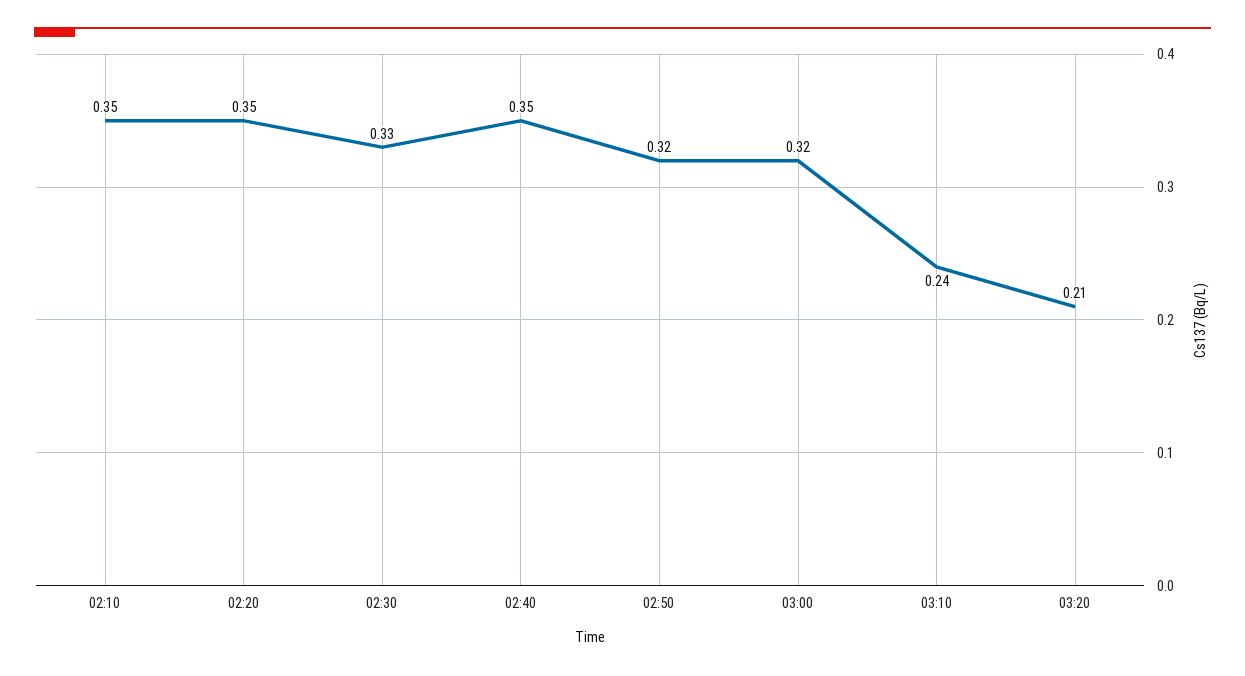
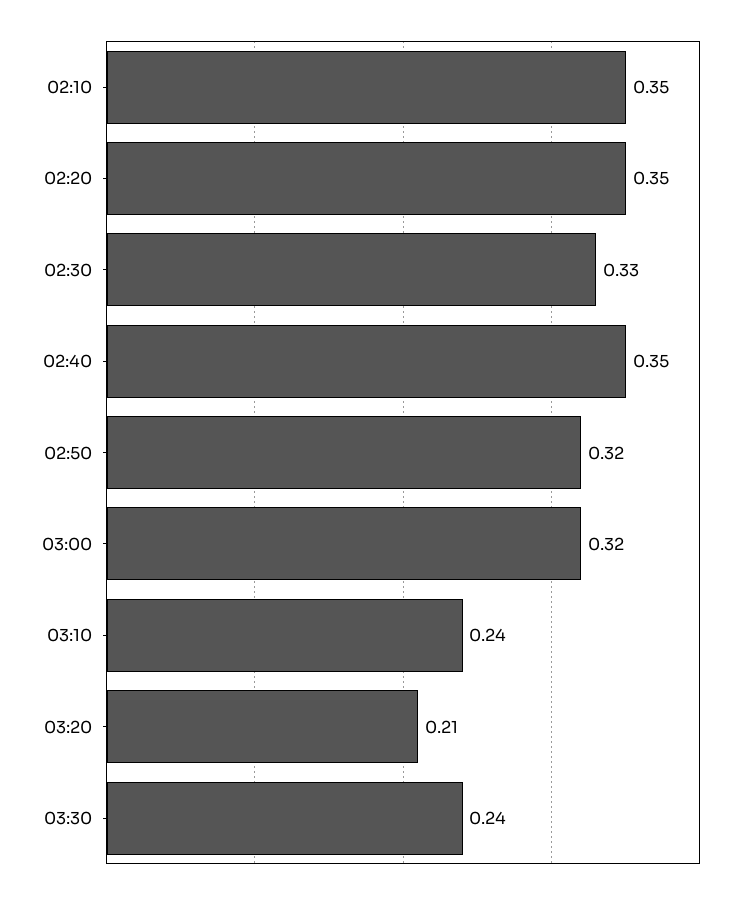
03:30: none -> 0.24

